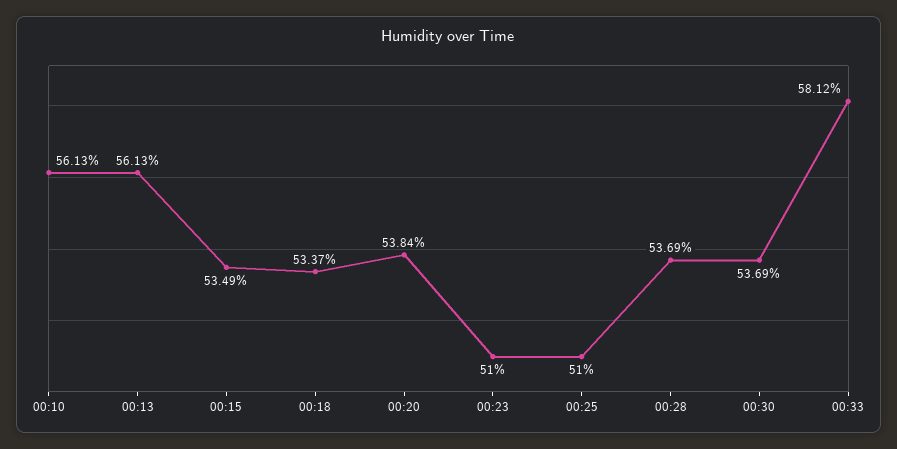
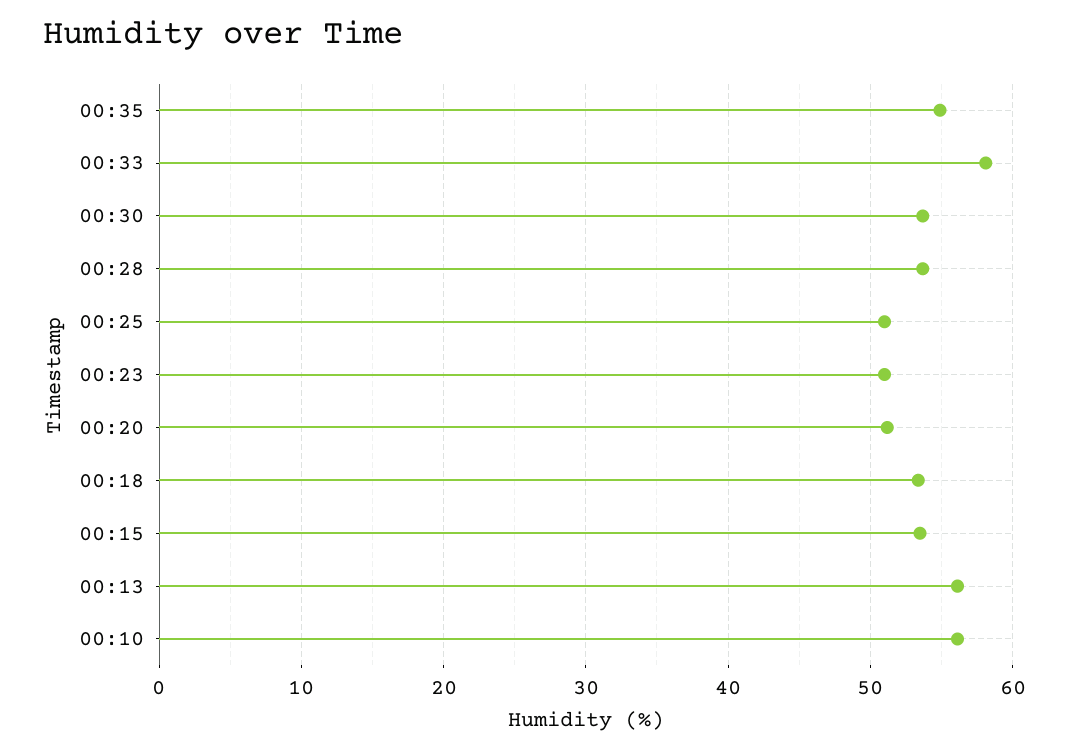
00:20: 53.84 -> 51
00:35: none -> 55

